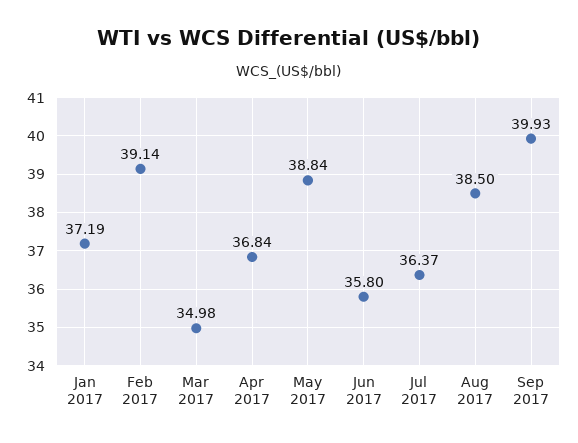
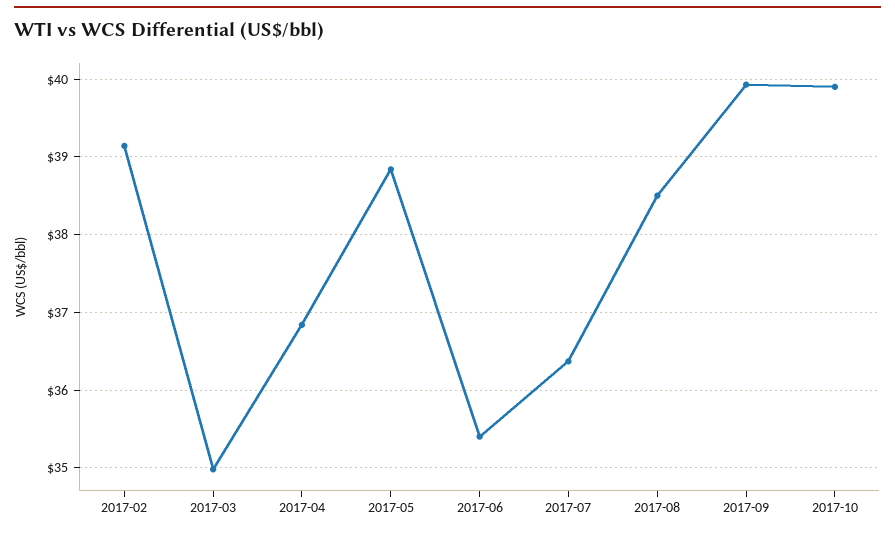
Jan 2017: 37.19 -> none
Jun 2017: 35.8 -> 35.4
2017-10: none -> 39.9

